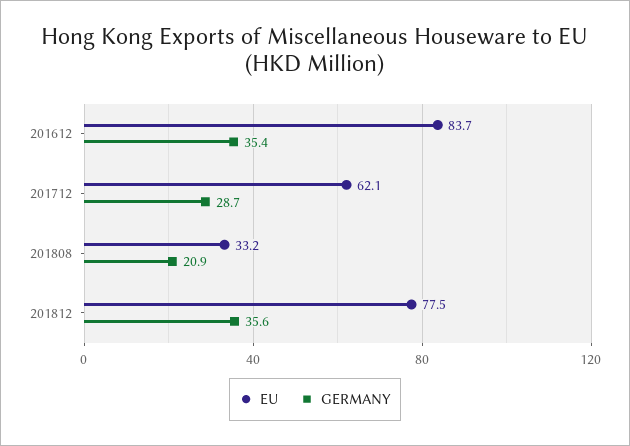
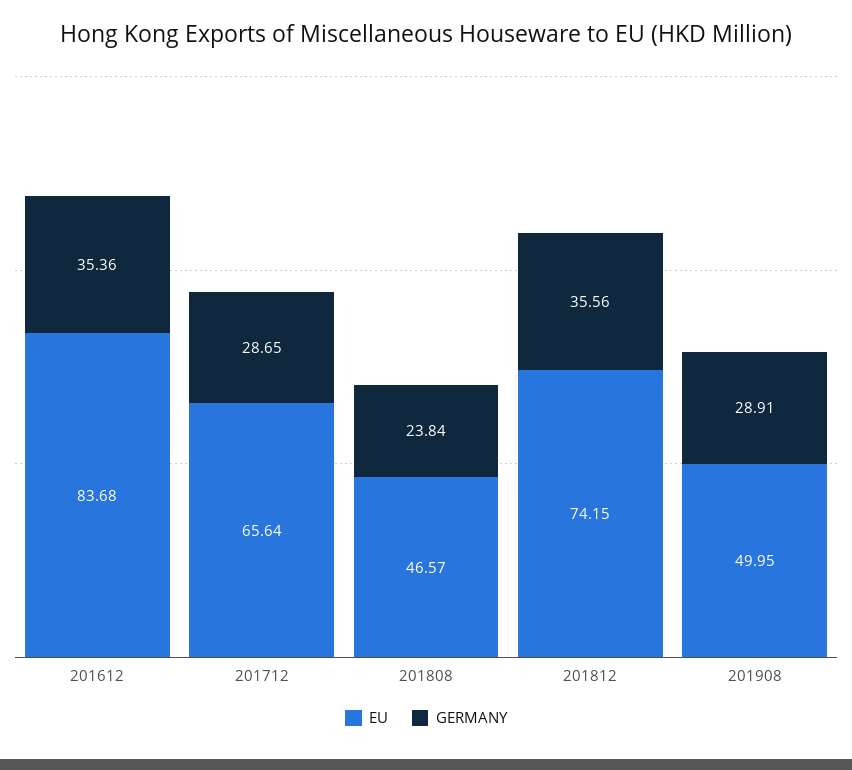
EU, 201712: 62.1 -> 65.64
EU, 201808: 33.2 -> 46.57
GERMANY, 201808: 20.9 -> 23.84
EU, 201812: 77.5 -> 74.15
EU, 201908: none -> 49.95
GERMANY, 201908: none -> 28.91

